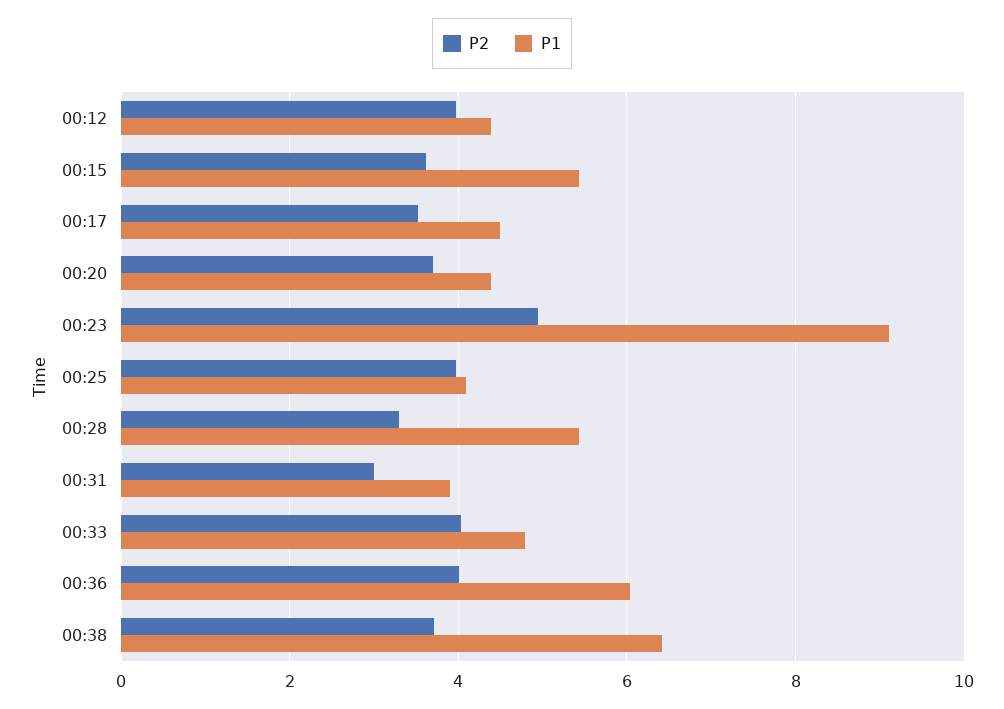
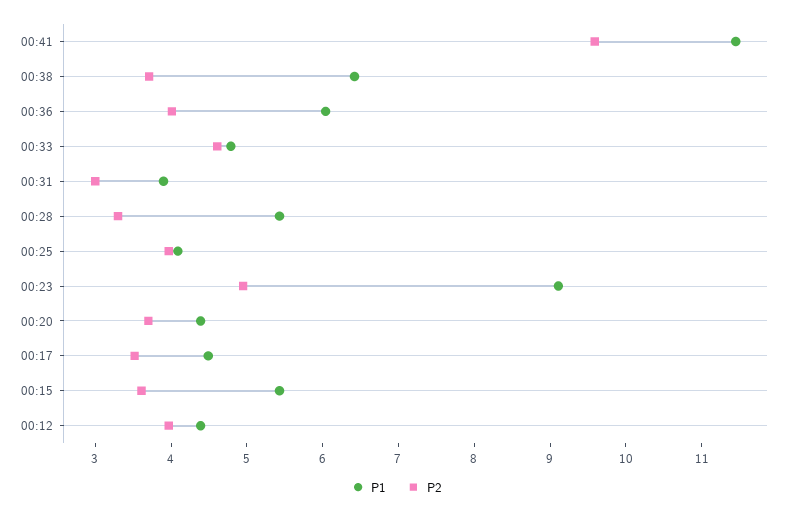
P2, 00:33: 4 -> 4.6
P1, 00:41: none -> 11.4
P2, 00:41: none -> 9.6

